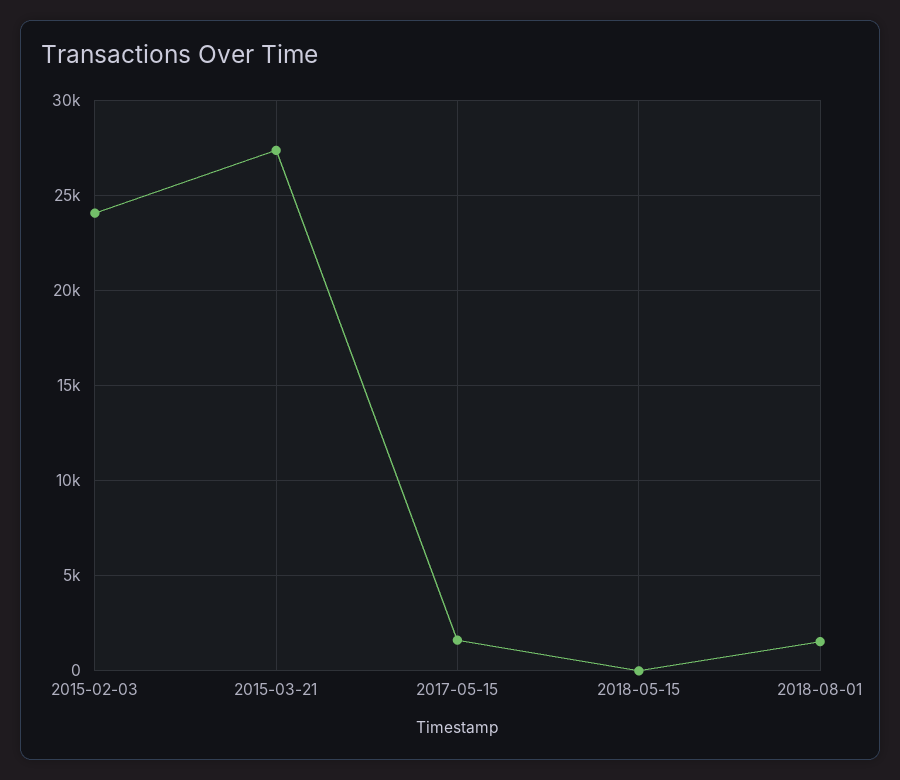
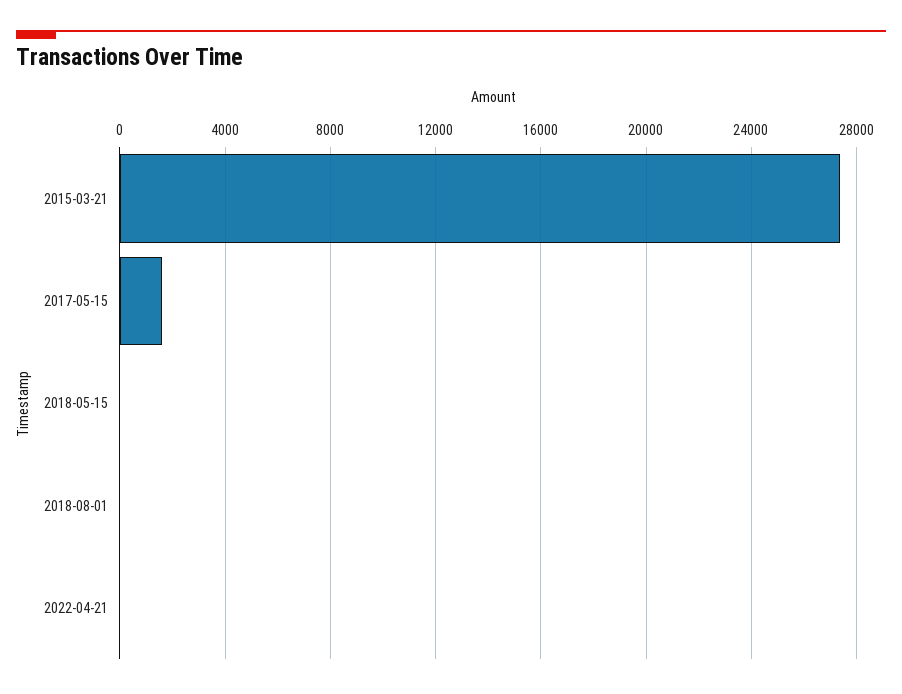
2015-02-03: 24000 -> none
2018-08-01: 1500 -> 0
2022-04-21: none -> 0

